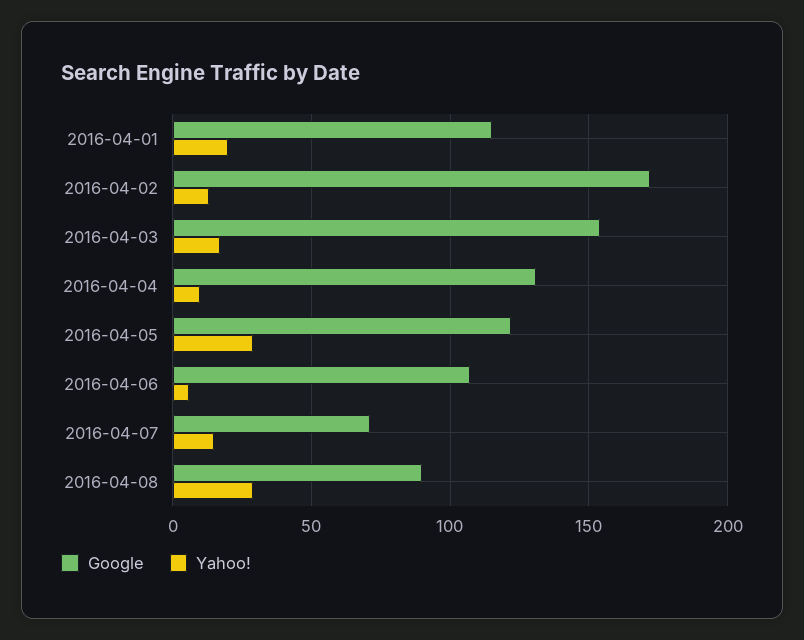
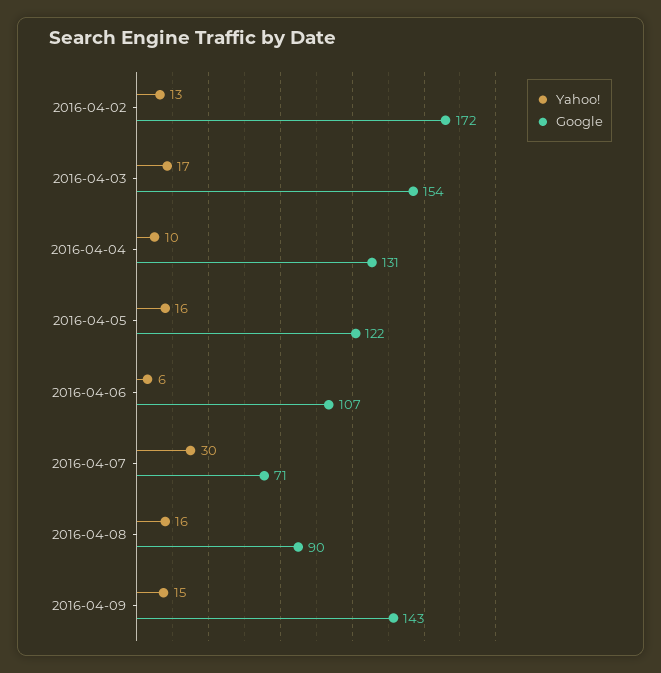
Google, 2016-04-01: 115 -> none
Yahoo!, 2016-04-01: 20 -> none
Yahoo!, 2016-04-05: 30 -> 16
Yahoo!, 2016-04-07: 15 -> 30
Yahoo!, 2016-04-08: 30 -> 16
Yahoo!, 2016-04-09: none -> 15
Google, 2016-04-09: none -> 143

